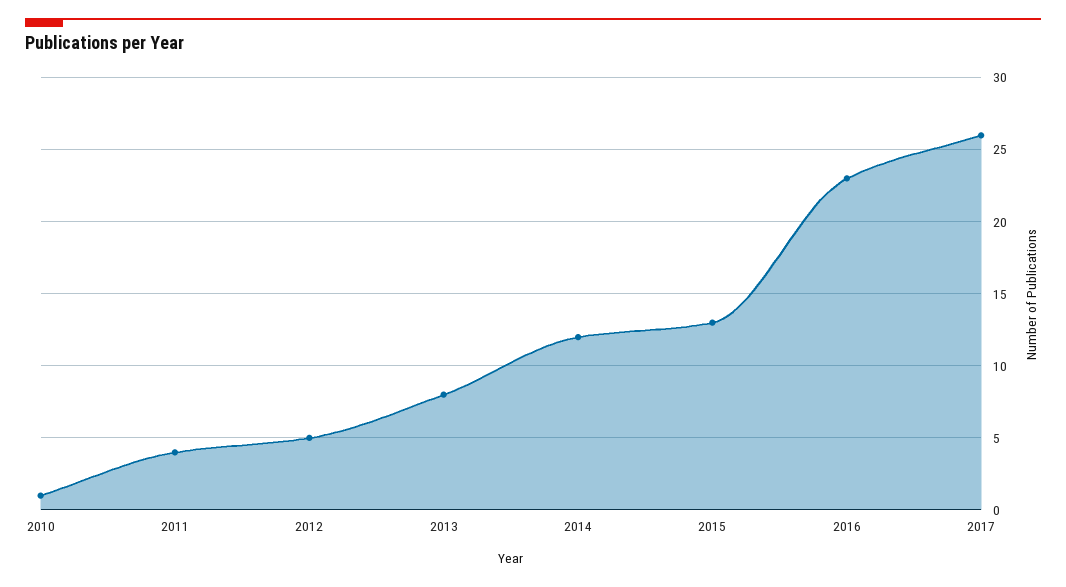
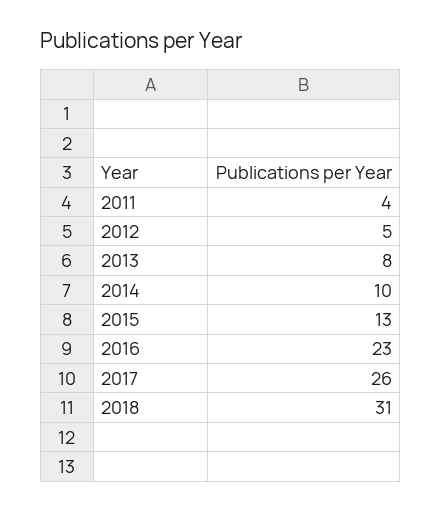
2010: 1 -> none
2014: 12 -> 10
2018: none -> 31

